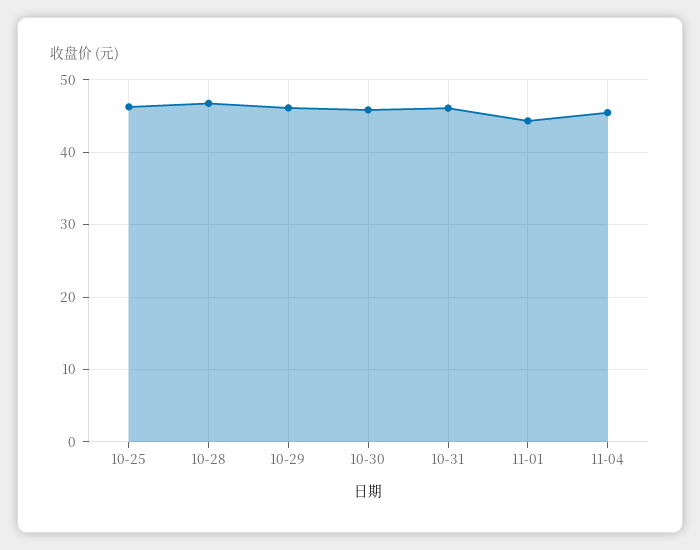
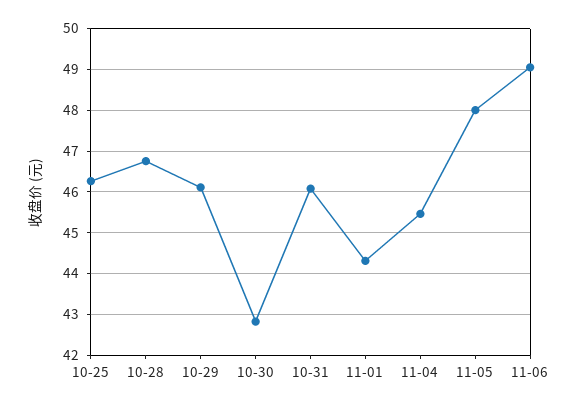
10-30: 46 -> 42.8
11-05: none -> 48
11-06: none -> 49

